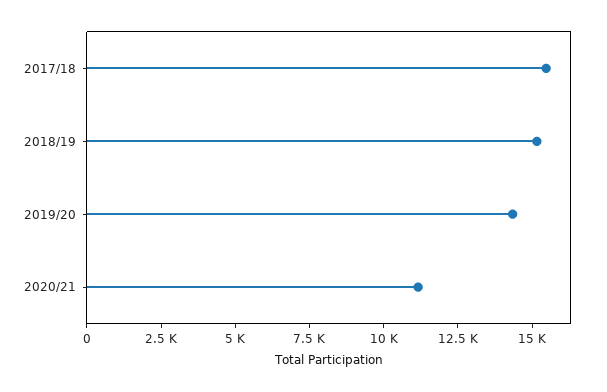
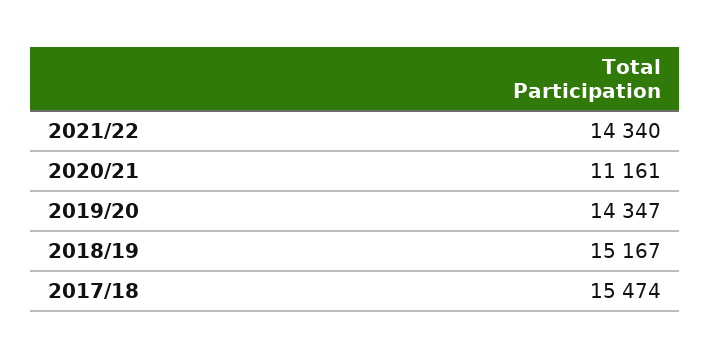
2021/22: none -> 14340

